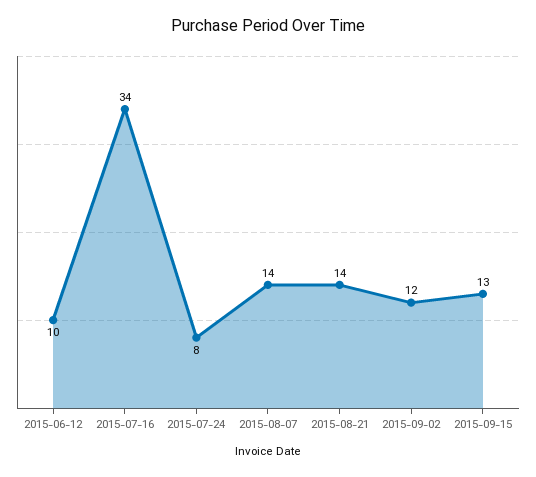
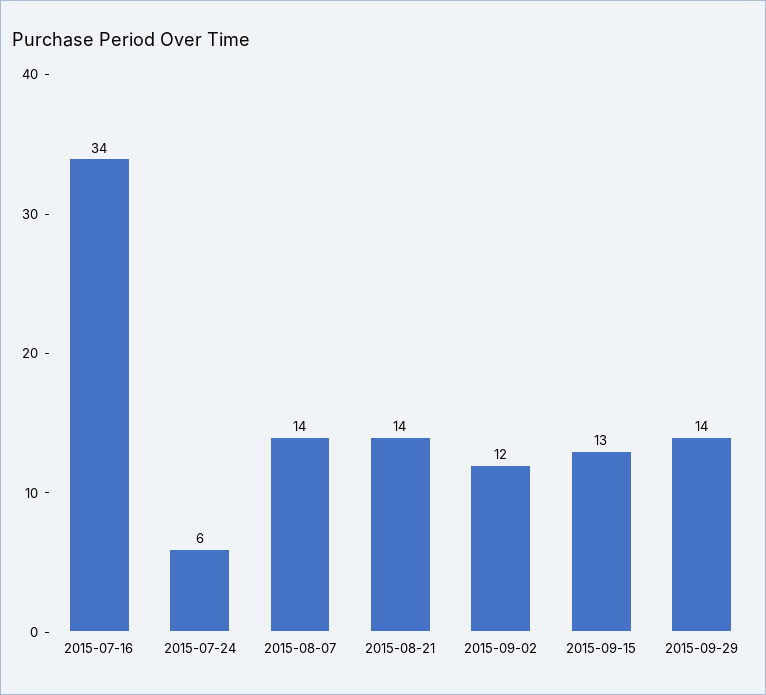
2015-06-12: 10 -> none
2015-07-24: 8 -> 6
2015-09-29: none -> 14

